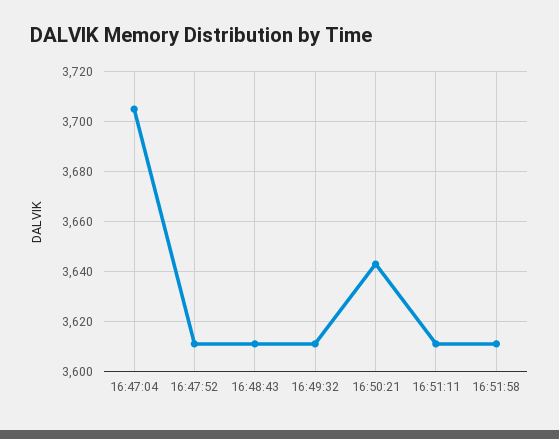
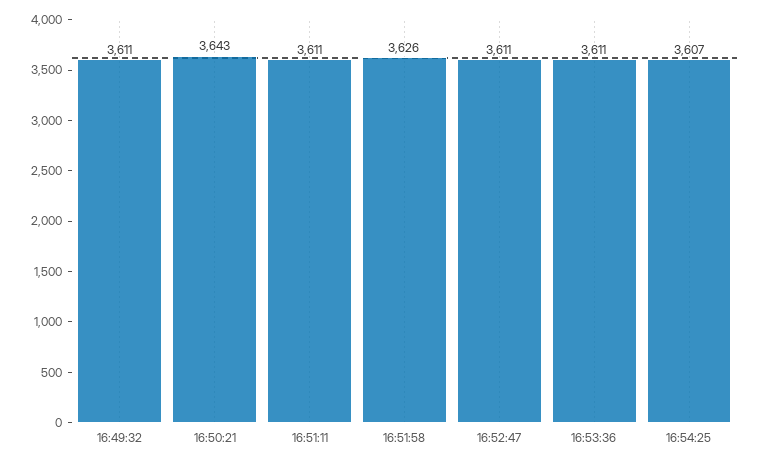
16:47:04: 3705 -> none
16:47:52: 3610 -> none
16:48:43: 3610 -> none
16:51:58: 3610 -> 3626
16:52:47: none -> 3611
16:53:36: none -> 3611
16:54:25: none -> 3607

